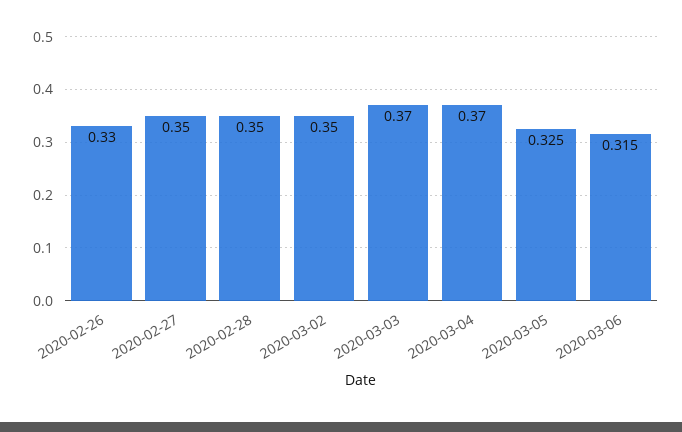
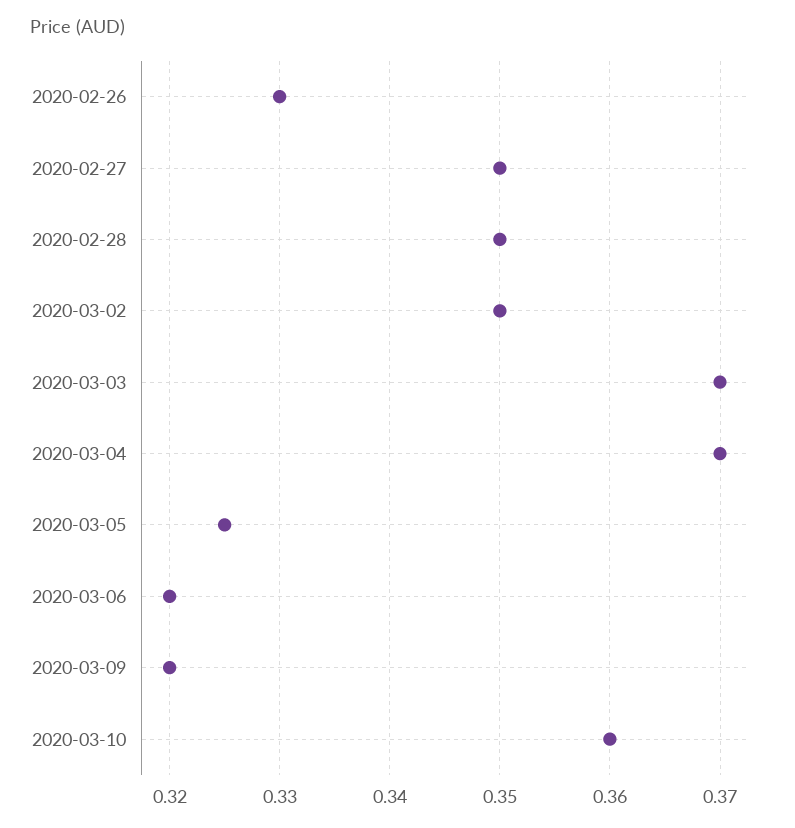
2020-03-06: 0.315 -> 0.32
2020-03-09: none -> 0.32
2020-03-10: none -> 0.36

